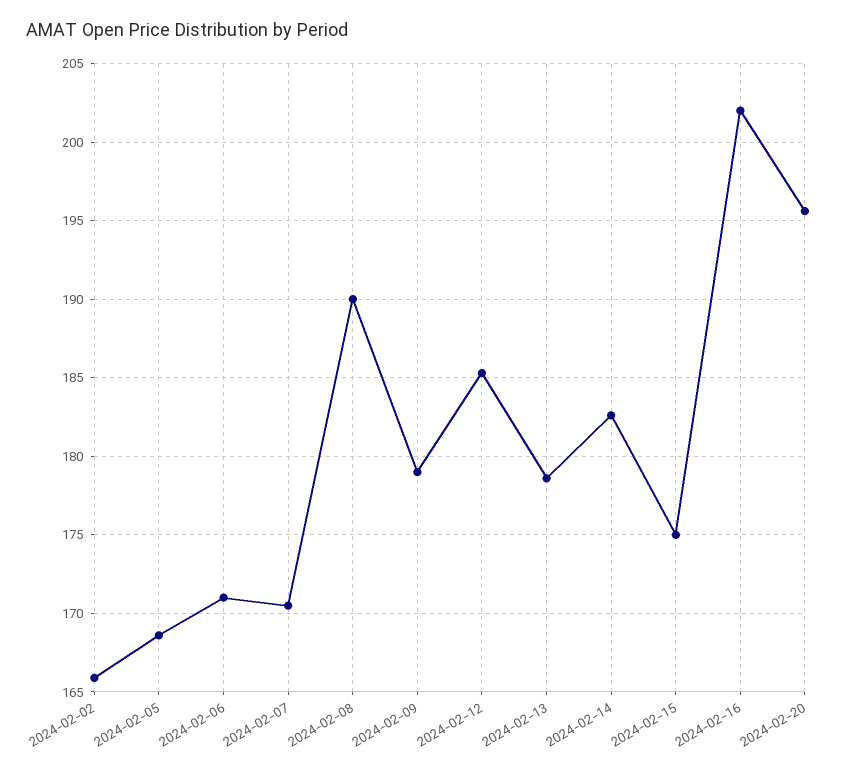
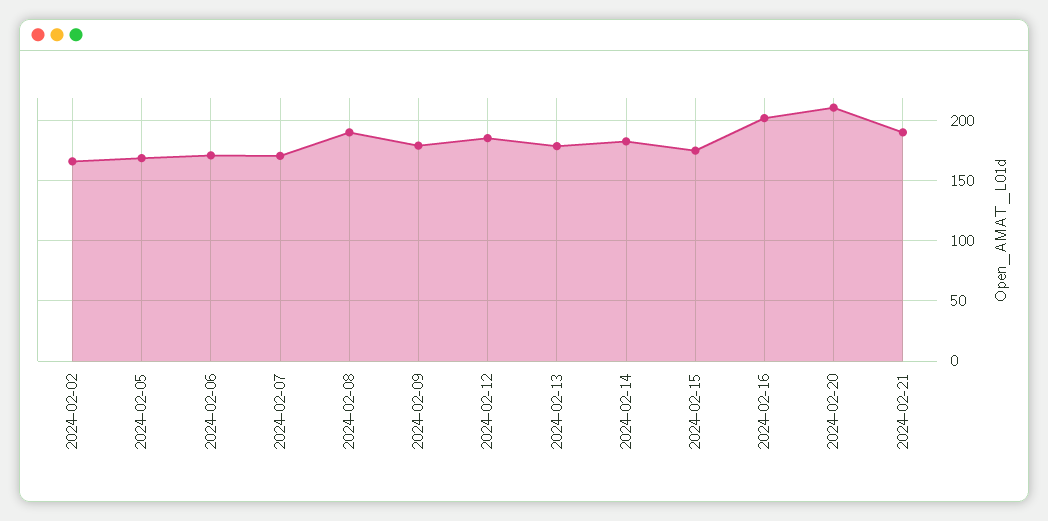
2024-02-20: 195.5 -> 210
2024-02-21: none -> 190

